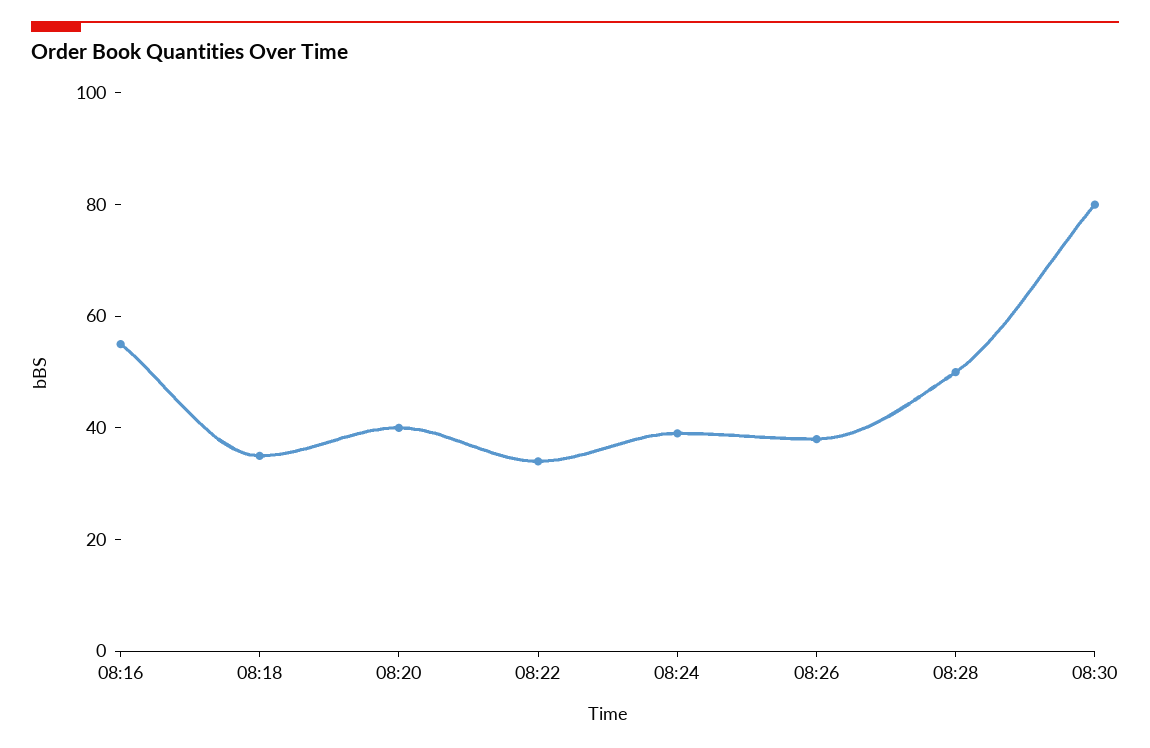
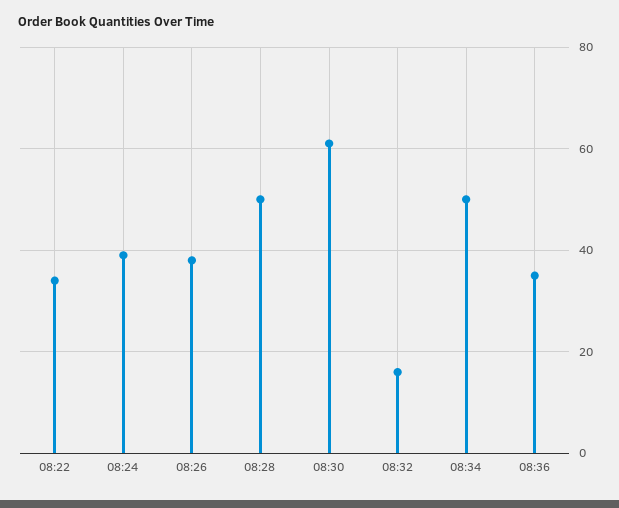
08:16: 55 -> none
08:18: 35 -> none
08:20: 40 -> none
08:30: 80 -> 60
08:32: none -> 15
08:34: none -> 50
08:36: none -> 35

